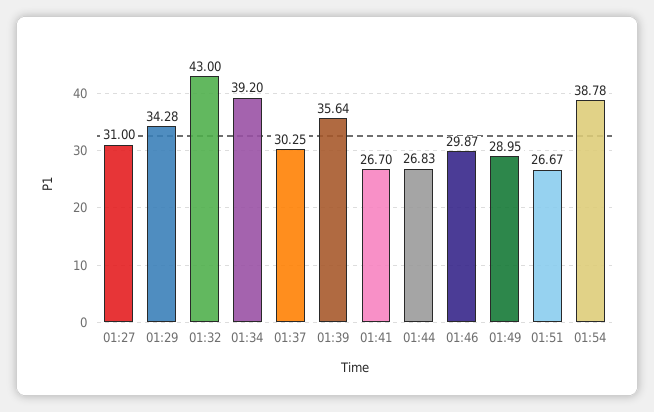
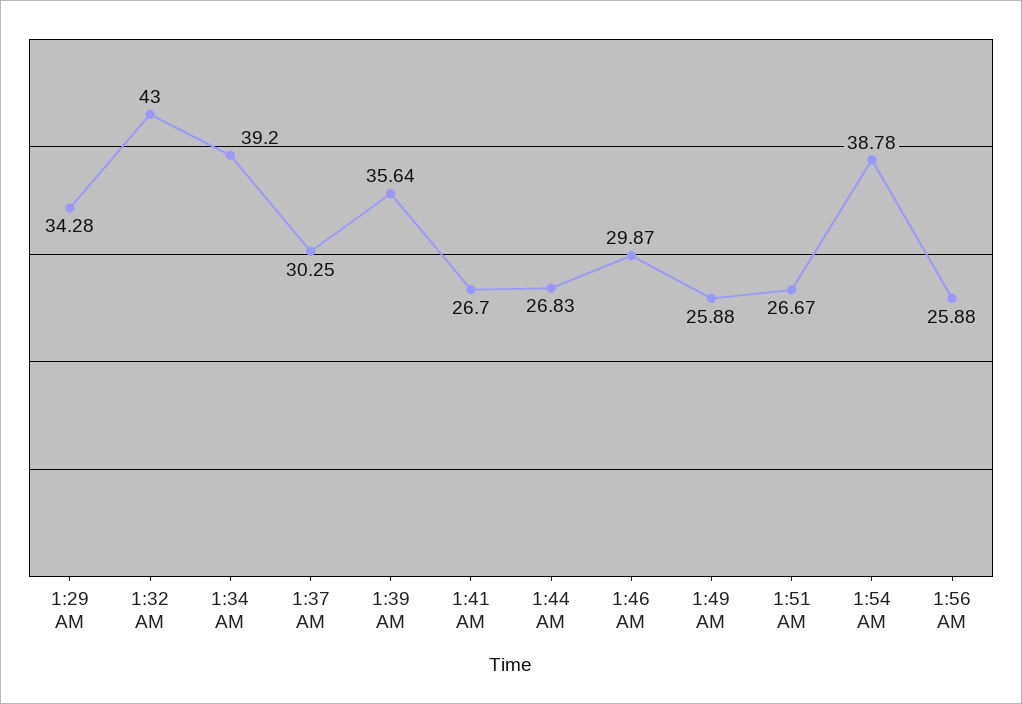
01:27: 31 -> none
01:49: 28.95 -> 25.88
1:56 AM: none -> 25.88

